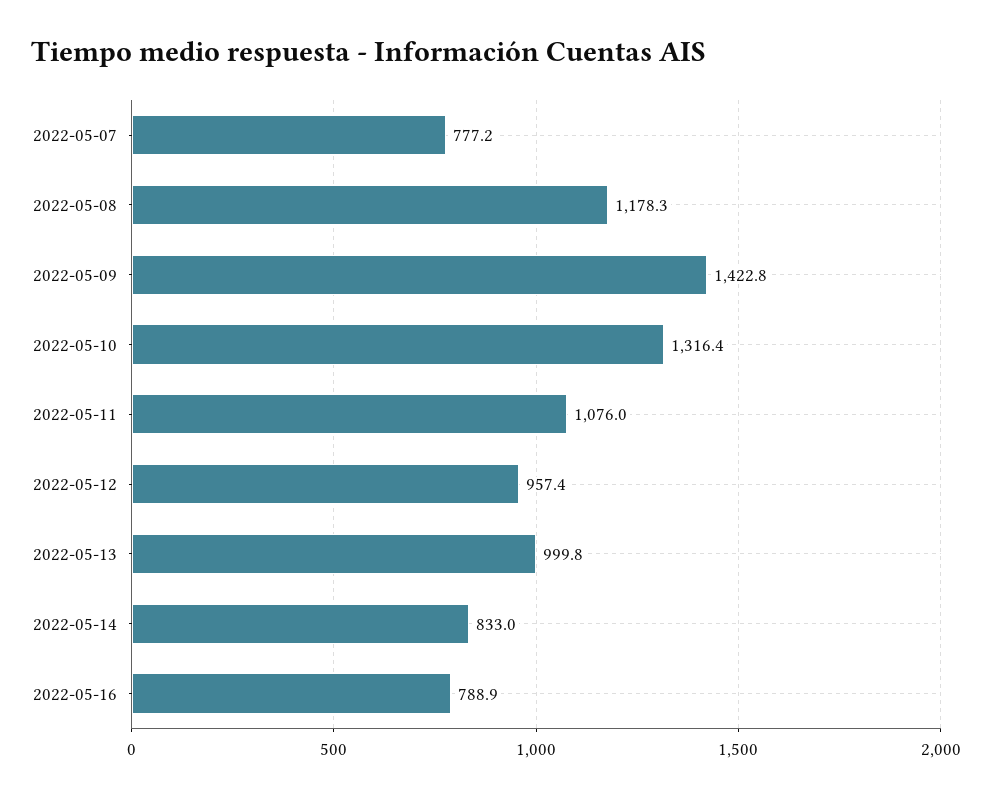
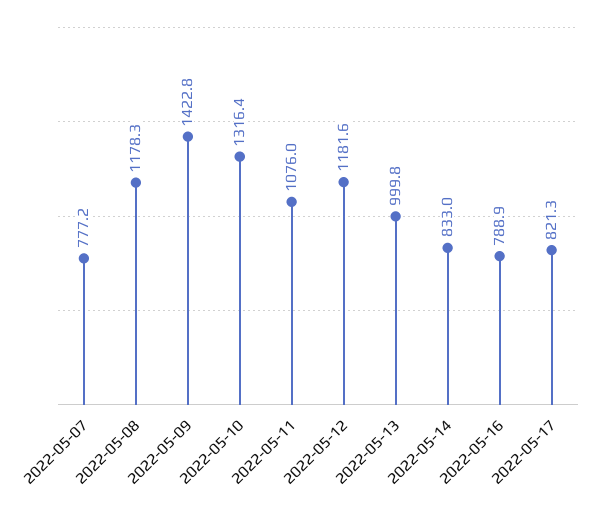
2022-05-12: 957.4 -> 1181.6
2022-05-17: none -> 821.3

